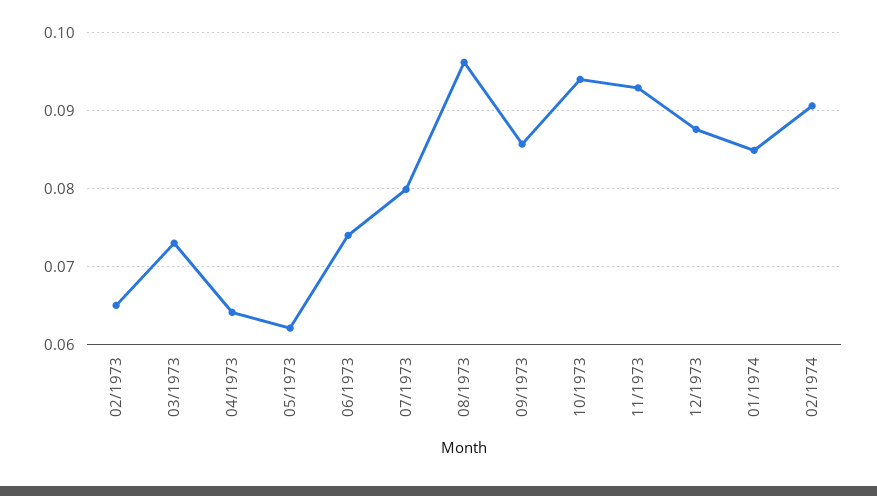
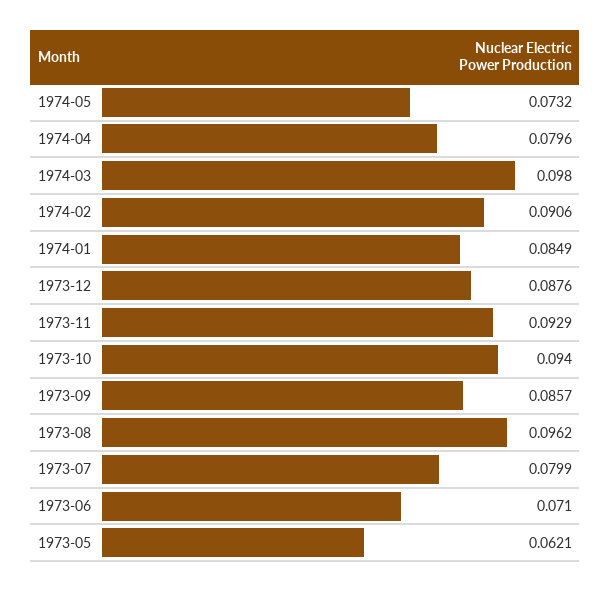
02/1973: 0.065 -> none
03/1973: 0.073 -> none
04/1973: 0.064 -> none
06/1973: 0.074 -> 0.071
1974-05: none -> 0.0732
1974-04: none -> 0.0796
1974-03: none -> 0.098

